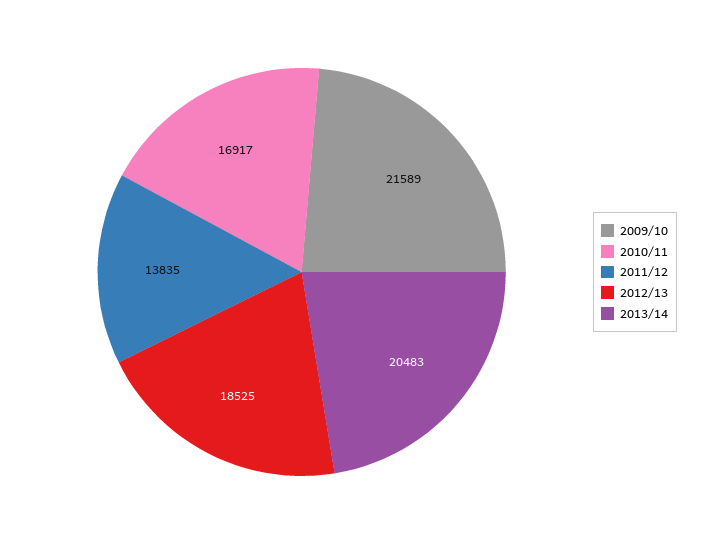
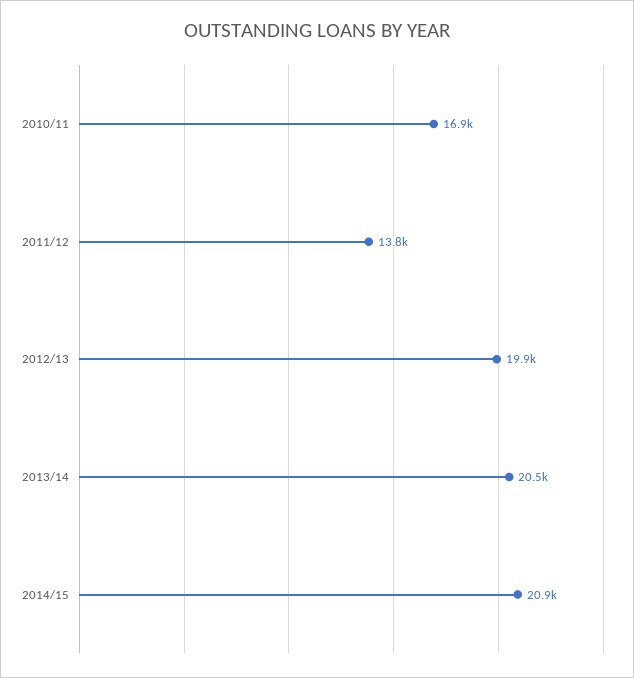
2009/10: 21589 -> none
2012/13: 18525 -> 19900
2014/15: none -> 20900

